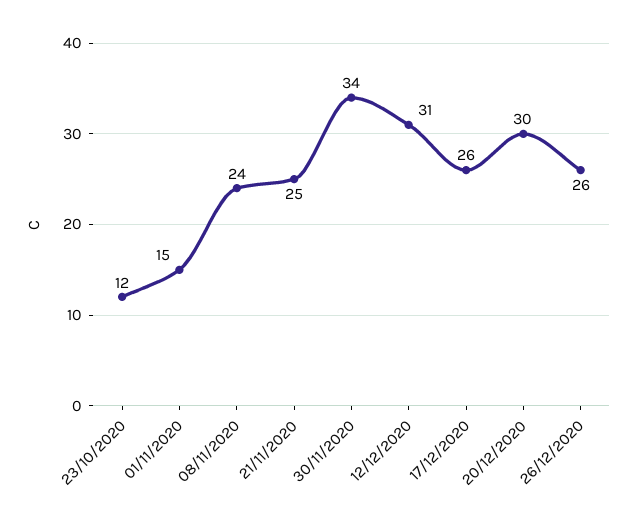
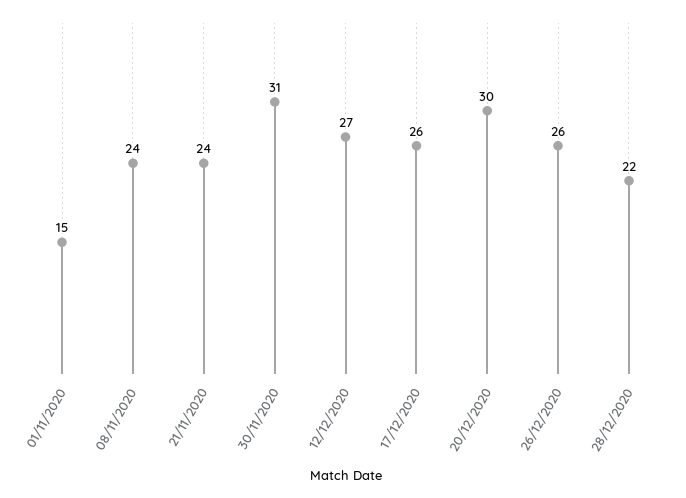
23/10/2020: 12 -> none
21/11/2020: 25 -> 24
30/11/2020: 34 -> 31
12/12/2020: 31 -> 27
28/12/2020: none -> 22

